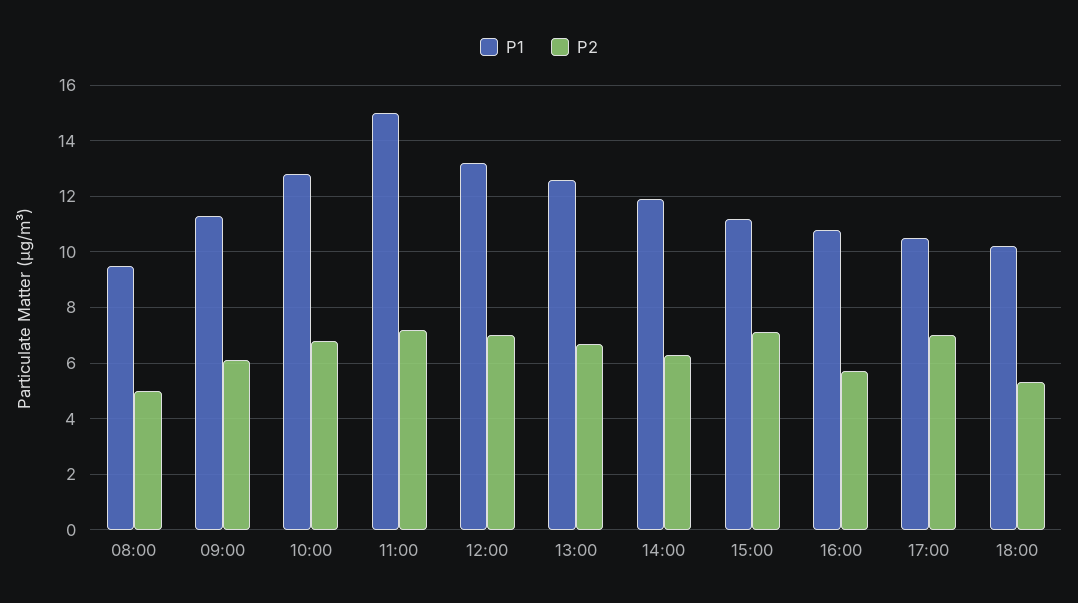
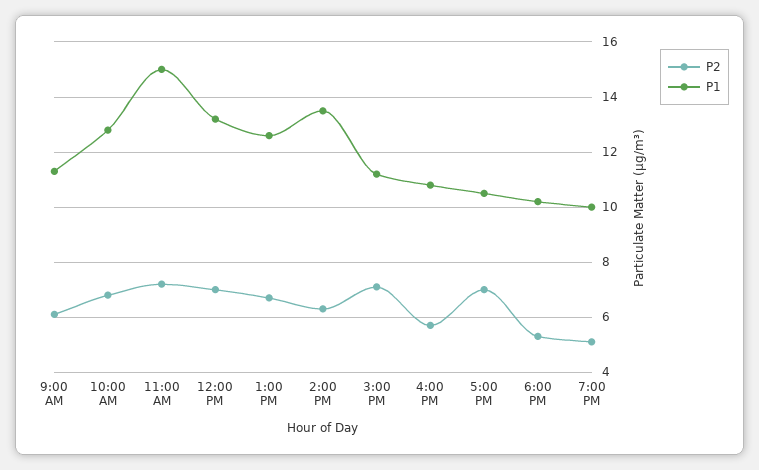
P1, 08:00: 9.5 -> none
P2, 08:00: 5 -> none
P1, 14:00: 12 -> 13.5
P2, 7:00 PM: none -> 5
P1, 7:00 PM: none -> 10

